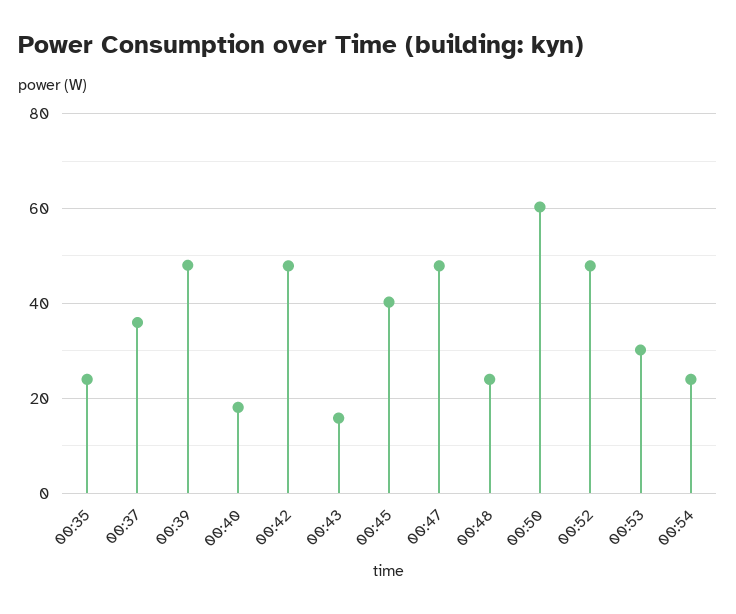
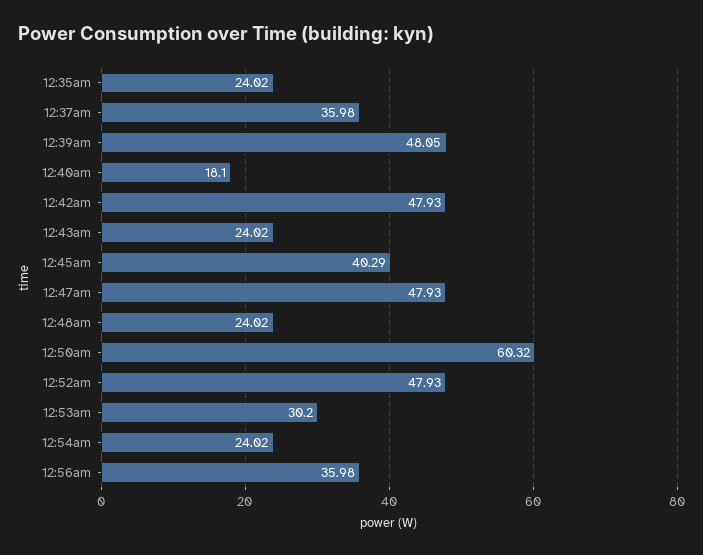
00:43: 16 -> 24.02
12:56am: none -> 35.98

